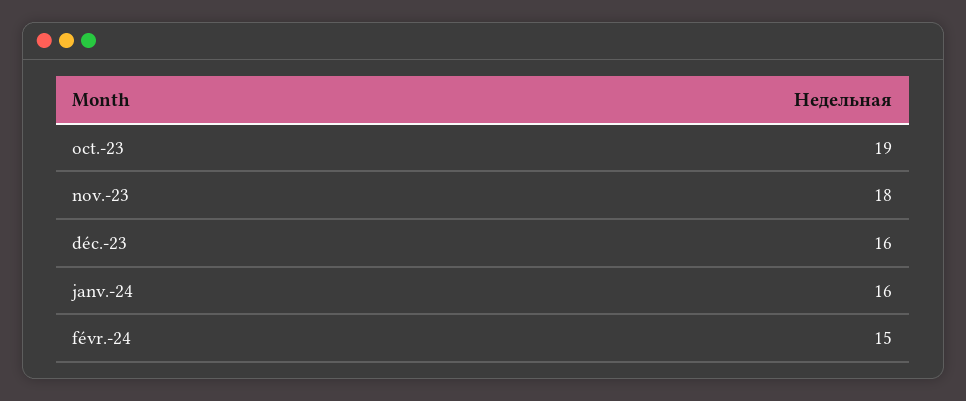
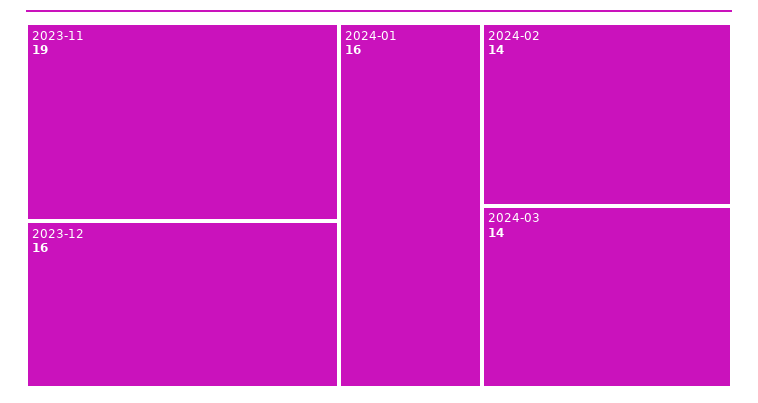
oct.-23: 19 -> none
nov.-23: 18 -> 19
févr.-24: 15 -> 14
2024-03: none -> 14

